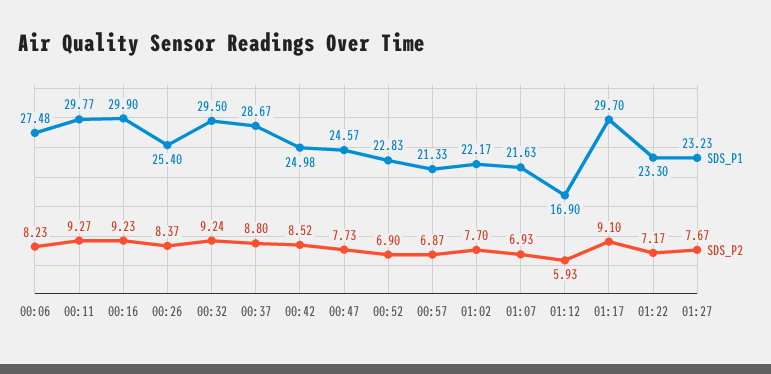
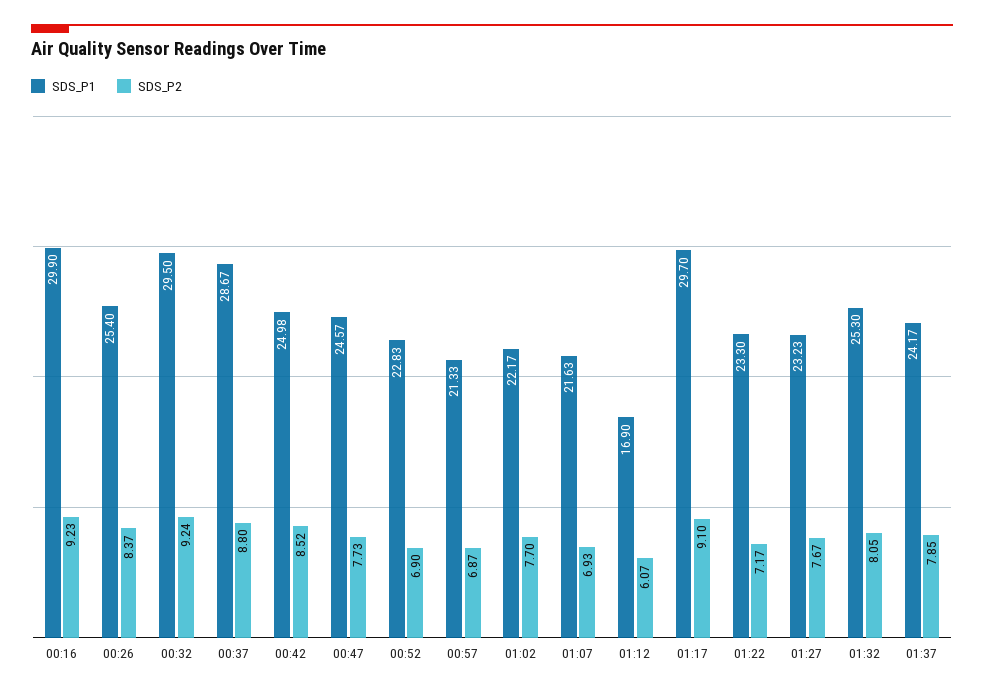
SDS_P1, 00:06: 27.48 -> none
SDS_P2, 00:06: 8.23 -> none
SDS_P1, 00:11: 29.77 -> none
SDS_P2, 00:11: 9.27 -> none
SDS_P2, 01:12: 5.93 -> 6.07
SDS_P1, 01:32: none -> 25.3
SDS_P2, 01:32: none -> 8.05
SDS_P1, 01:37: none -> 24.17
SDS_P2, 01:37: none -> 7.85

